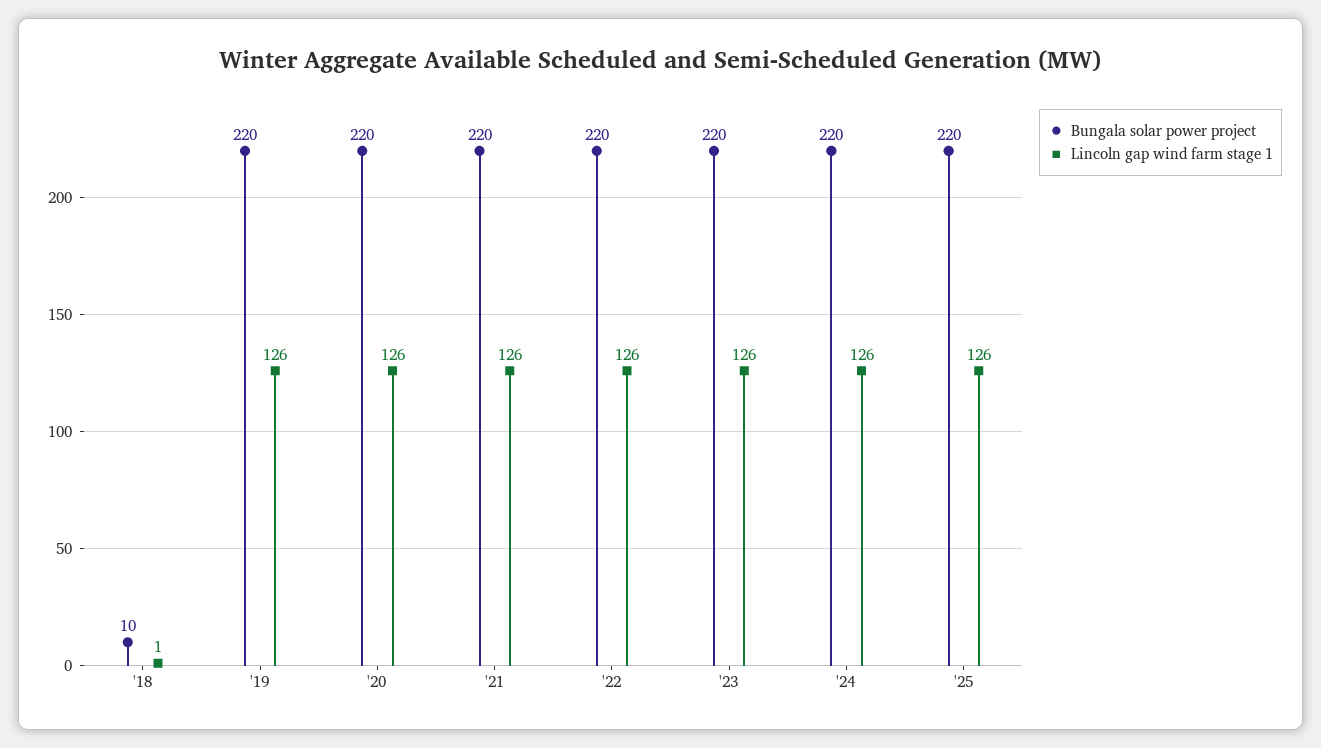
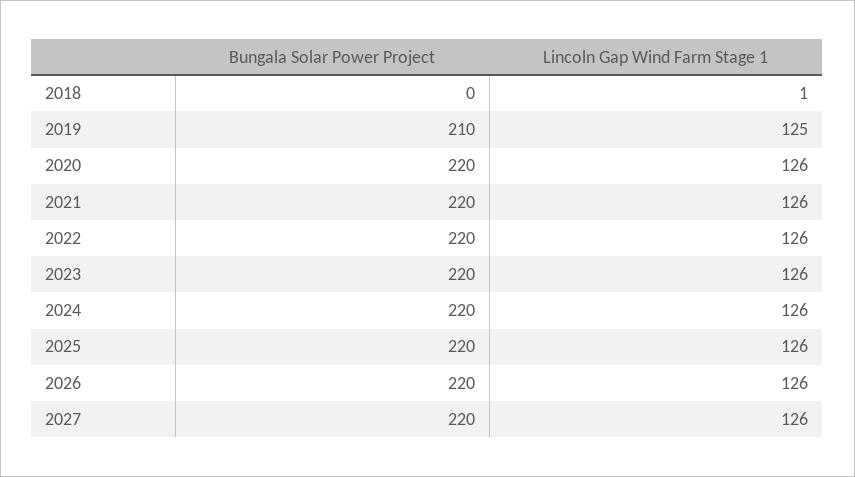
Bungala solar power project, '18: 10 -> 0
Bungala solar power project, '19: 220 -> 210
Lincoln gap wind farm stage 1, '19: 126 -> 125
Bungala solar power project, 2026: none -> 220
Lincoln gap wind farm stage 1, 2026: none -> 126
Bungala solar power project, 2027: none -> 220
Lincoln gap wind farm stage 1, 2027: none -> 126

